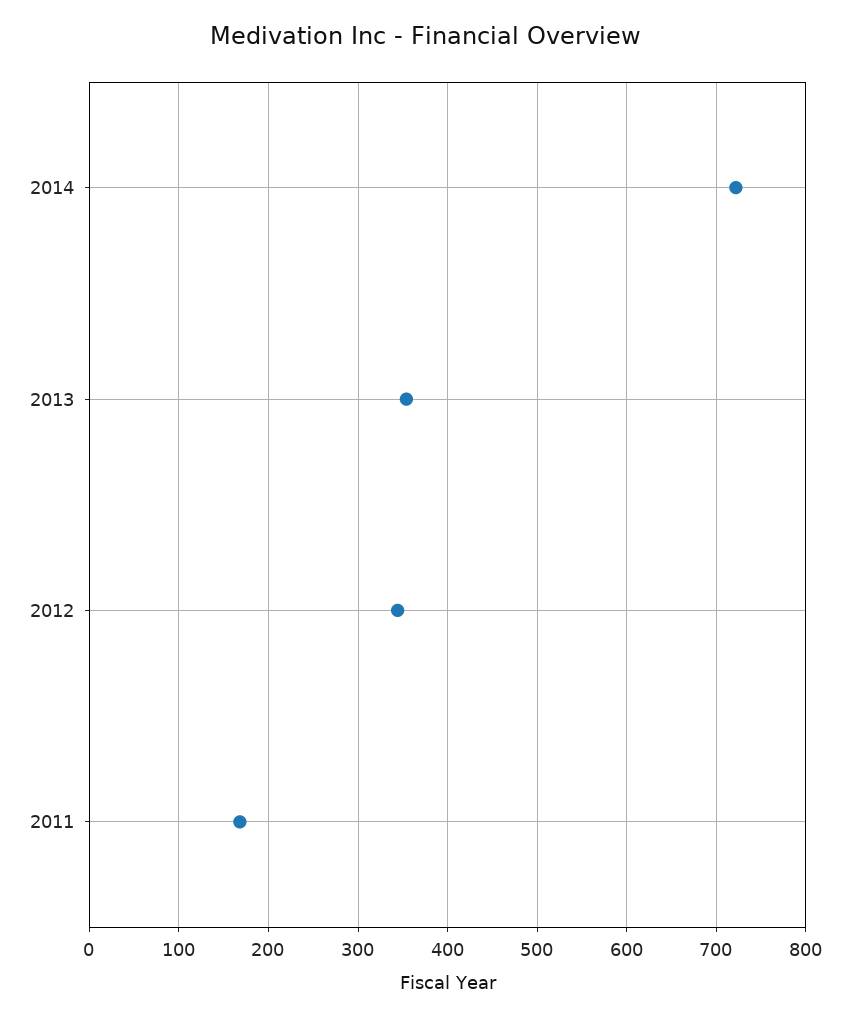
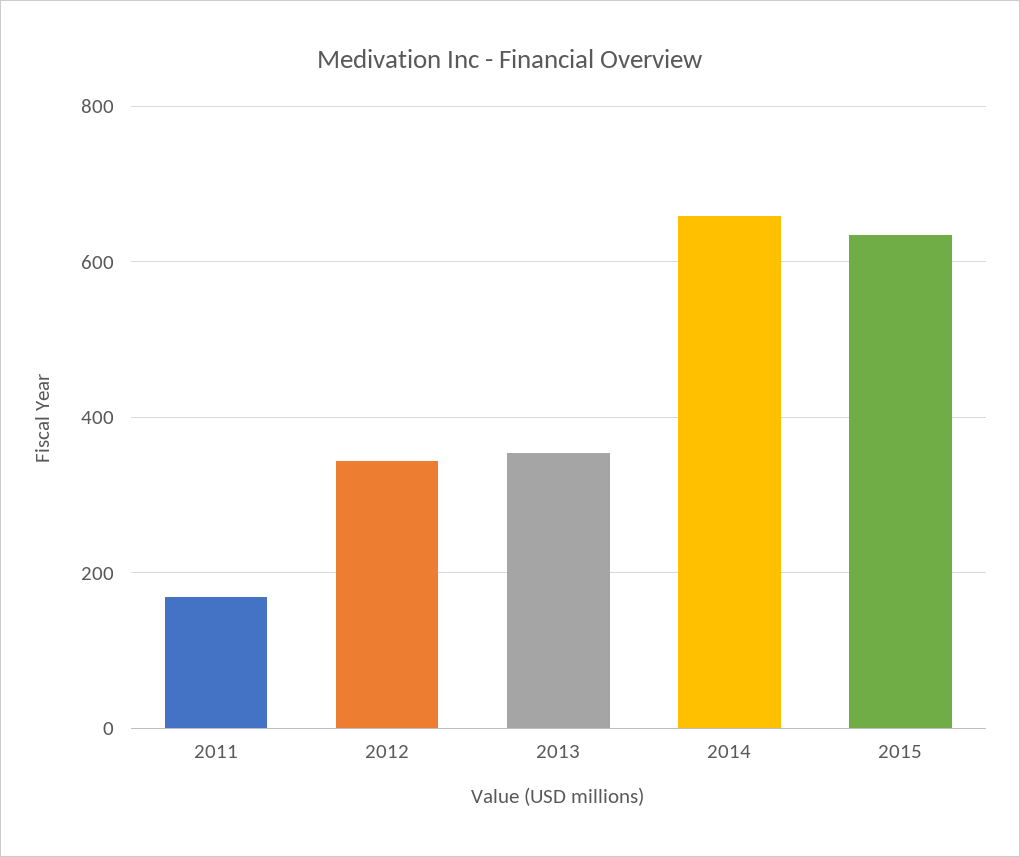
2014: 720 -> 660
2015: none -> 640

